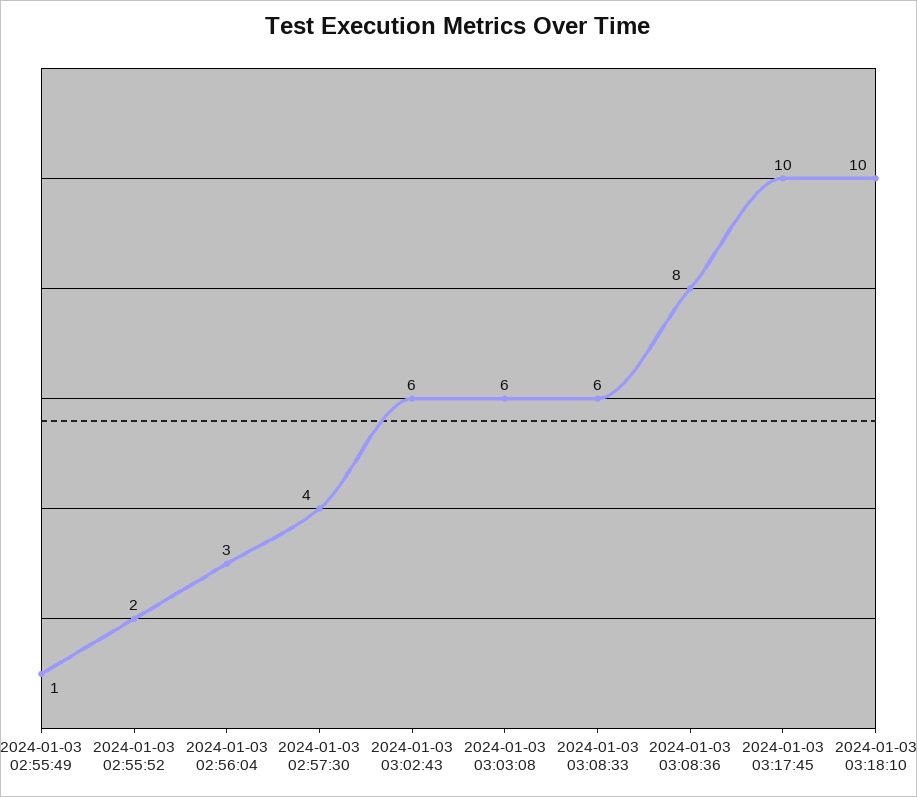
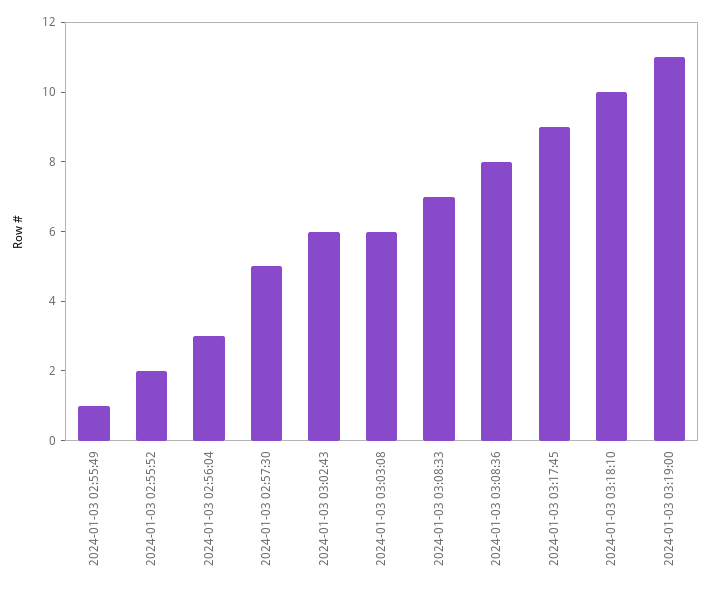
2024-01-03 02:57:30: 4 -> 5
2024-01-03 03:08:33: 6 -> 7
2024-01-03 03:17:45: 10 -> 9
2024-01-03 03:19:00: none -> 11

